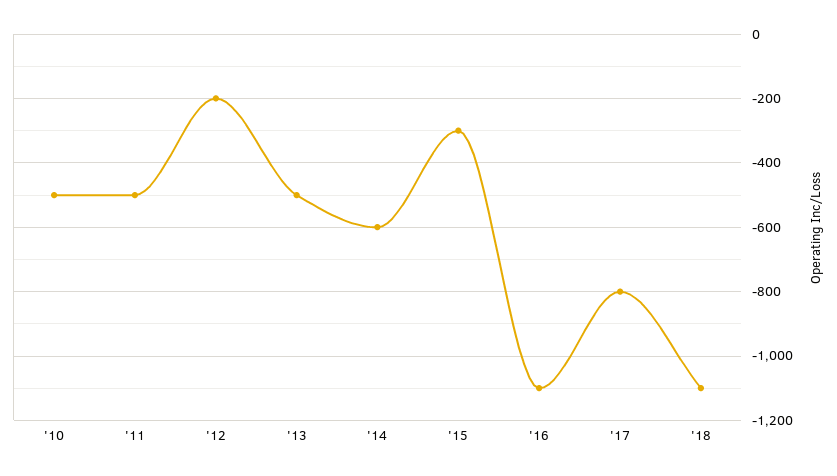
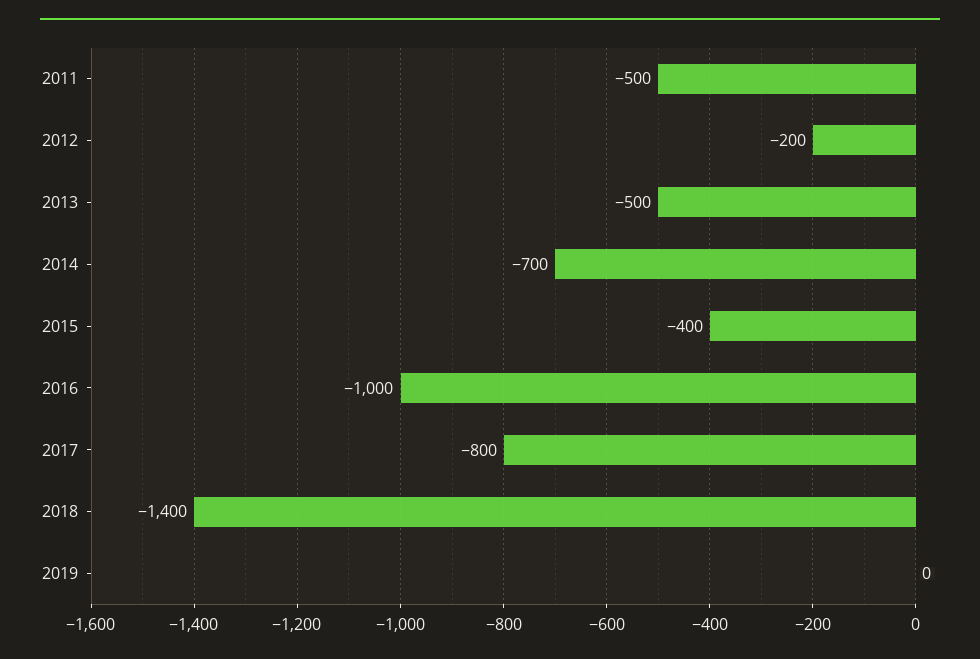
'10: -500 -> none
'14: -600 -> -700
'15: -300 -> -400
'16: -1100 -> -1000
'18: -1100 -> -1400
2019: none -> 0

